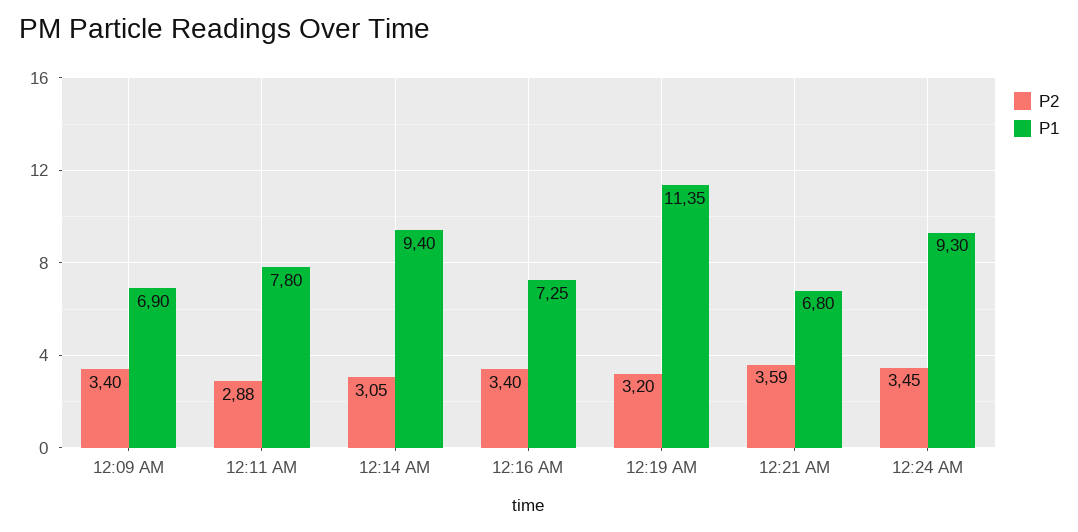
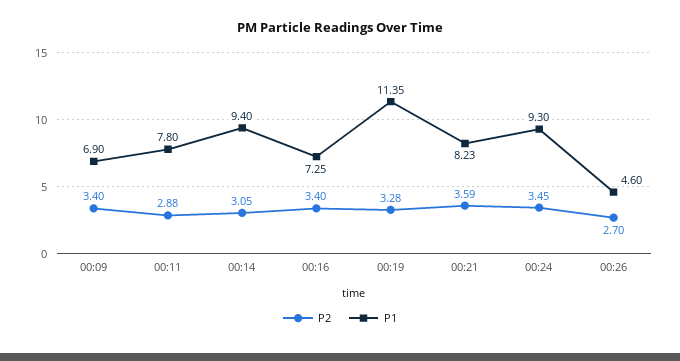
P2, 12:19 AM: 3.2 -> 3.28
P1, 12:21 AM: 6.8 -> 8.23
P2, 00:26: none -> 2.7
P1, 00:26: none -> 4.6

